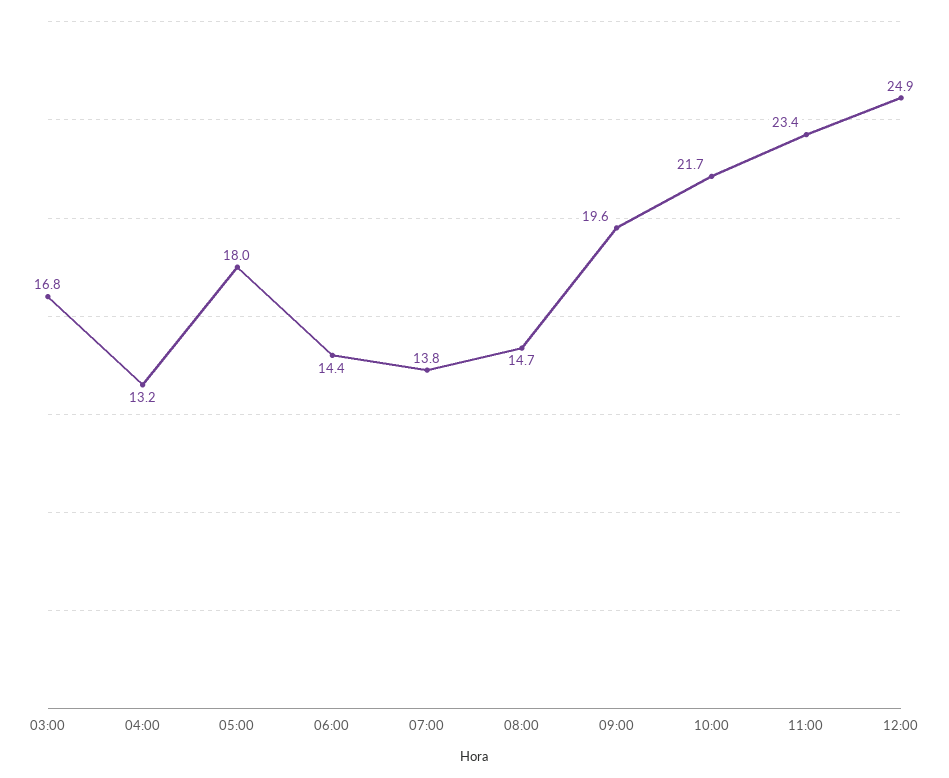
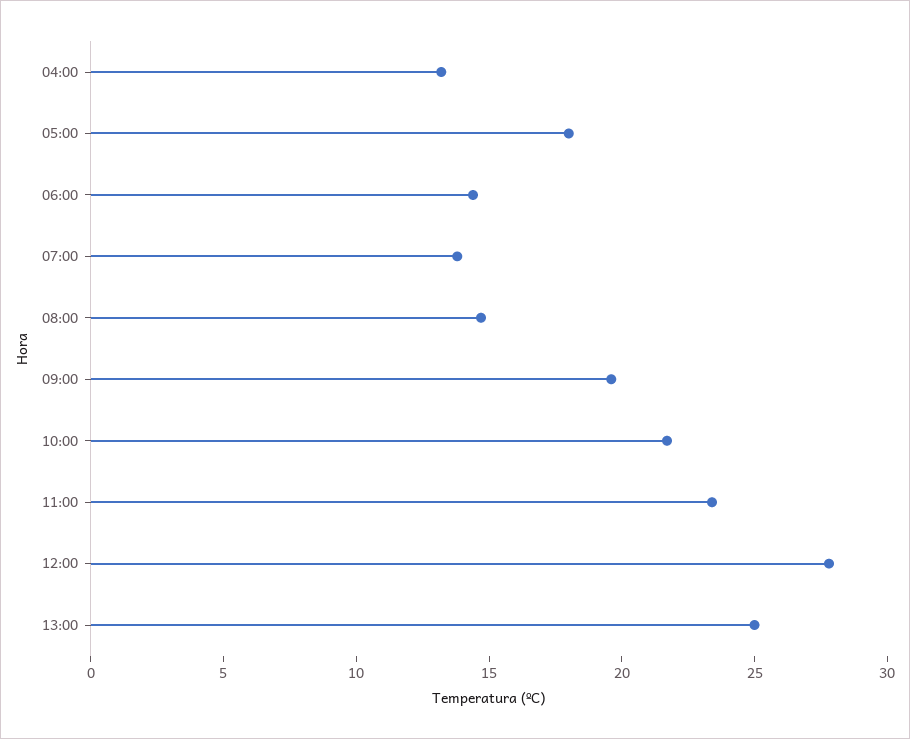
03:00: 16.8 -> none
12:00: 24.9 -> 28
13:00: none -> 25

